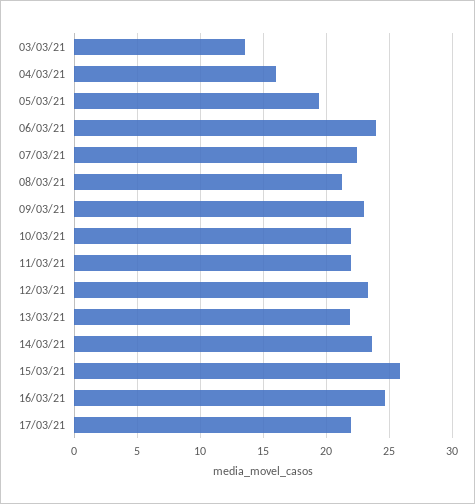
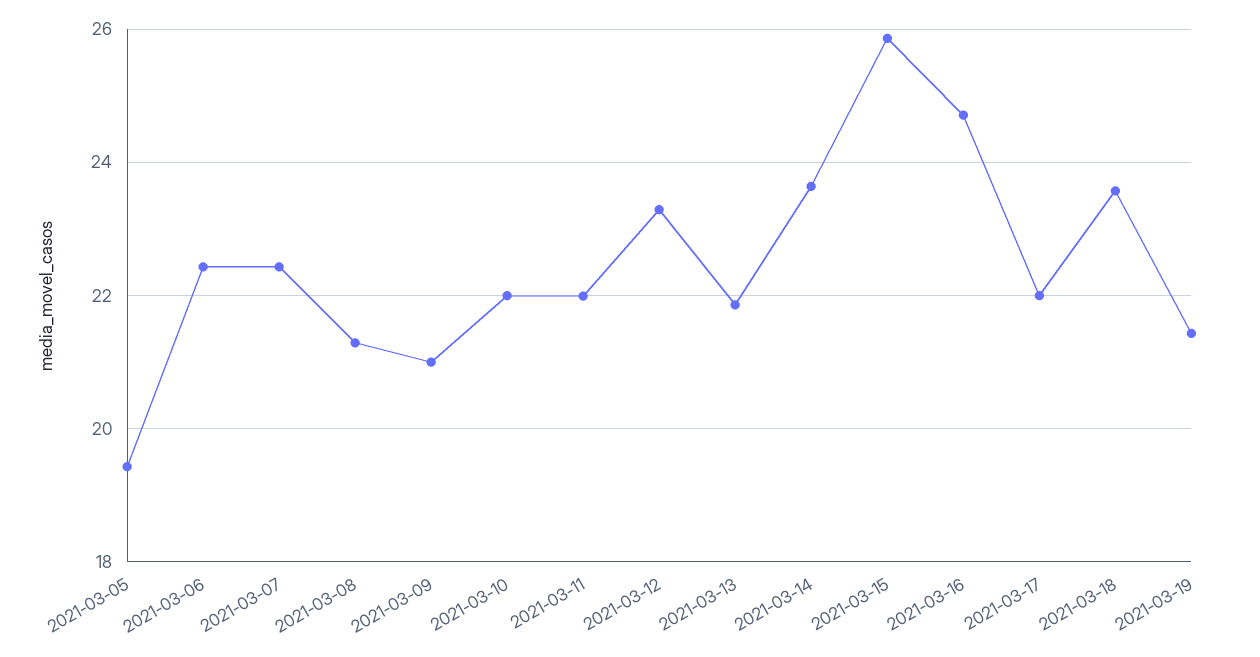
03/03/21: 13.5 -> none
04/03/21: 16 -> none
06/03/21: 24 -> 22.4
09/03/21: 23 -> 21
2021-03-18: none -> 23.6
2021-03-19: none -> 21.4

